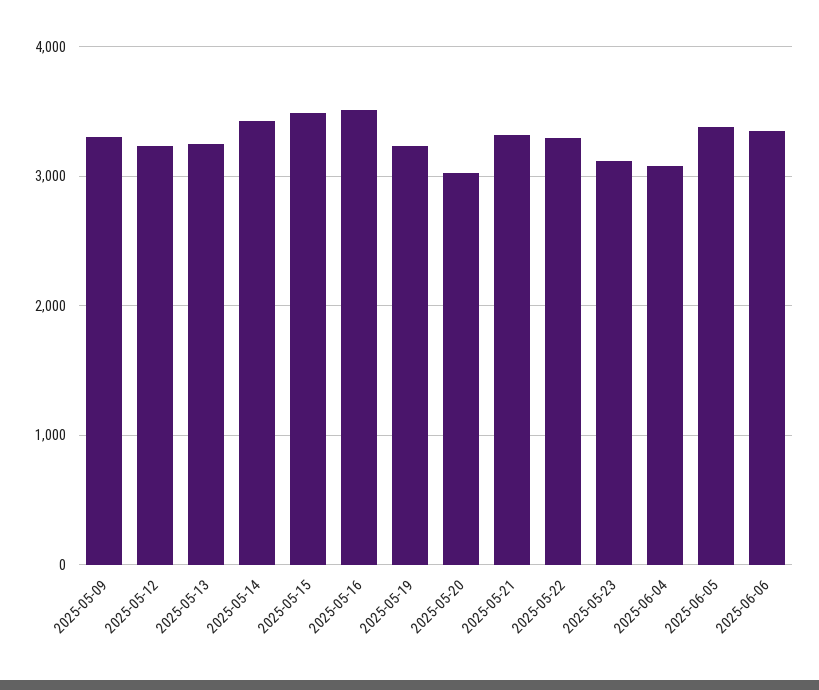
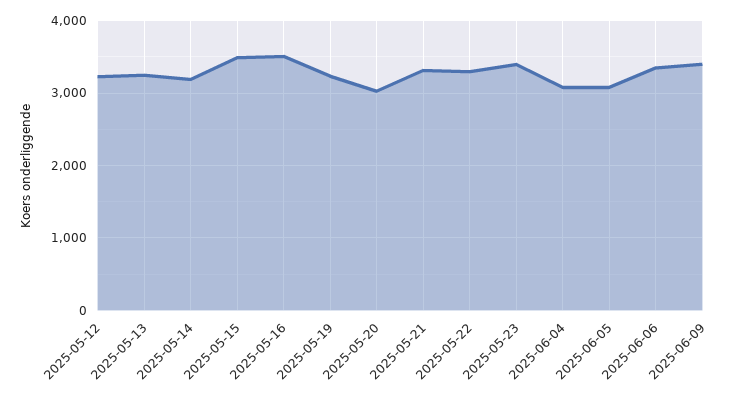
2025-05-09: 3300 -> none
2025-05-14: 3400 -> 3200
2025-05-23: 3100 -> 3400
2025-06-05: 3400 -> 3100
2025-06-09: none -> 3400

